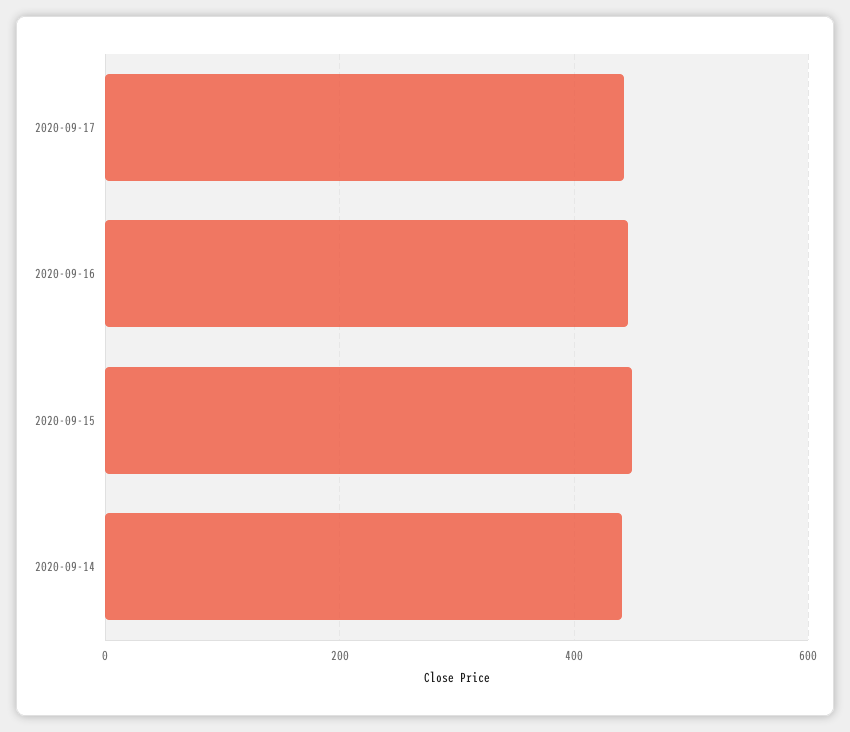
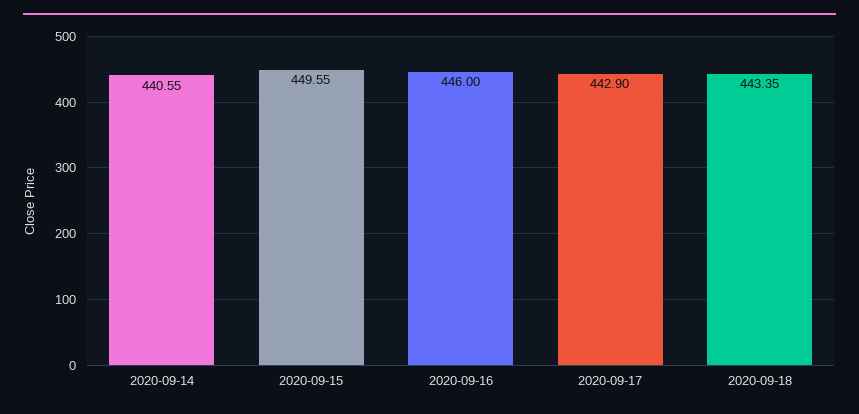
2020-09-18: none -> 443.35

